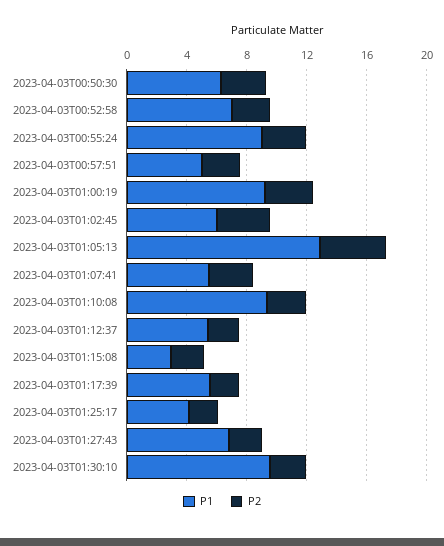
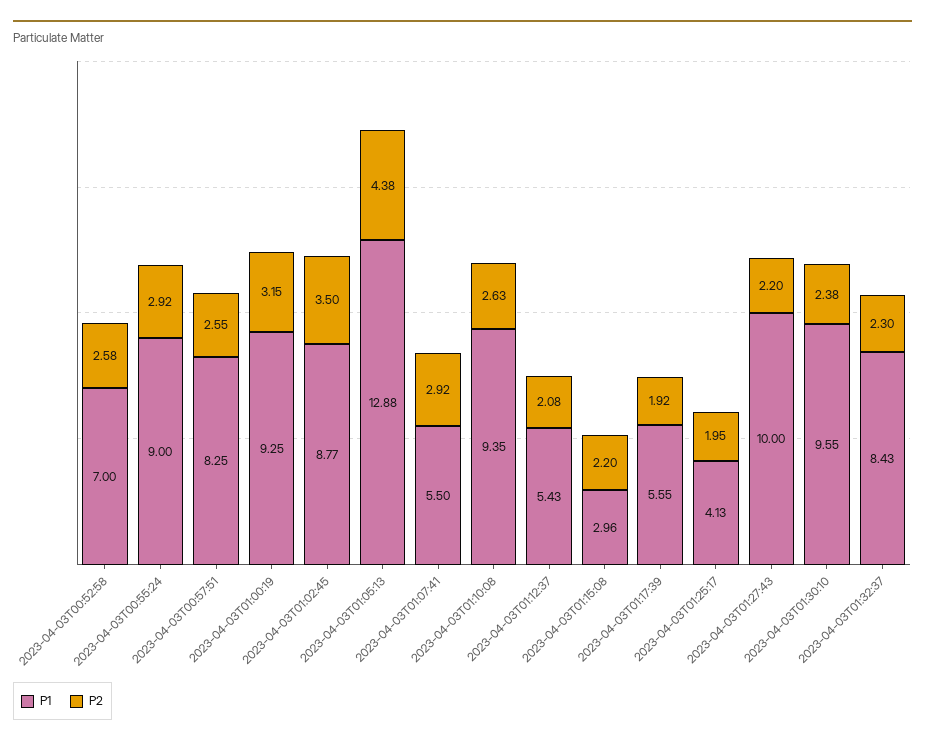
P1, 2023-04-03T00:50:30: 6 -> none
P2, 2023-04-03T00:50:30: 3 -> none
P1, 2023-04-03T00:57:51: 5 -> 8.25
P1, 2023-04-03T01:02:45: 6 -> 8.77
P1, 2023-04-03T01:27:43: 7 -> 10
P1, 2023-04-03T01:32:37: none -> 8.43
P2, 2023-04-03T01:32:37: none -> 2.3

